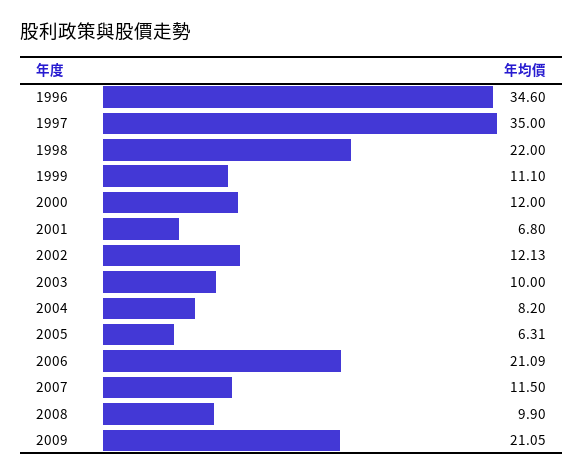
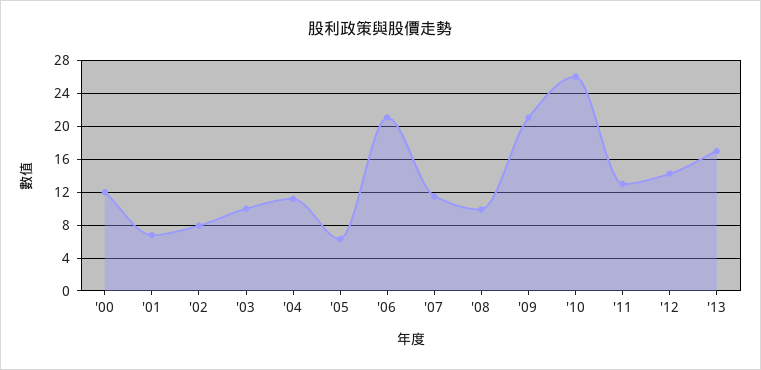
1996: 34.6 -> none
1997: 35 -> none
1998: 22 -> none
1999: 11.1 -> none
2002: 12.13 -> 8
2004: 8.2 -> 11
'10: none -> 26
'11: none -> 13
'12: none -> 14
'13: none -> 17

